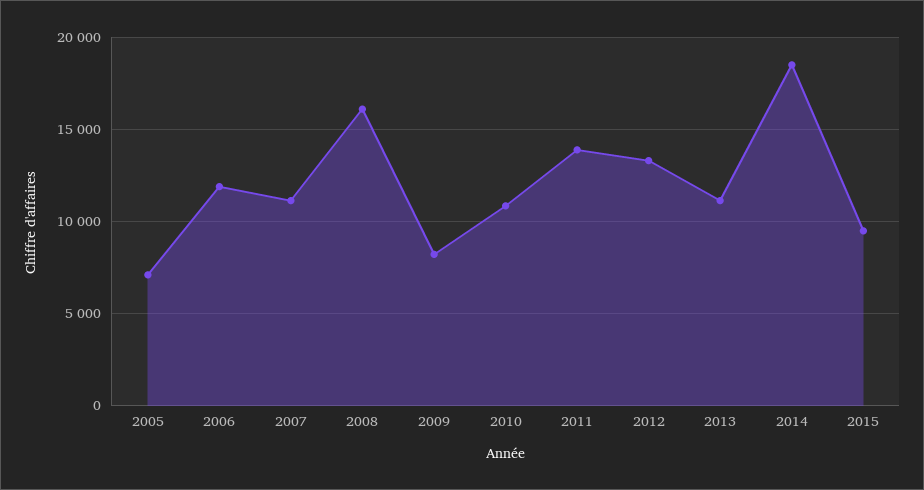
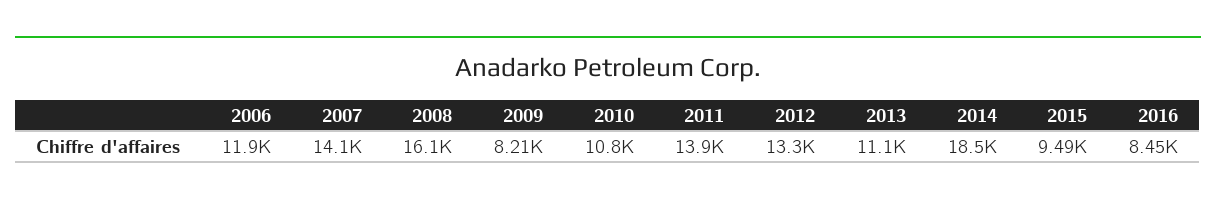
2005: 7000 -> none
2007: 11000 -> 14100
2016: none -> 8450

